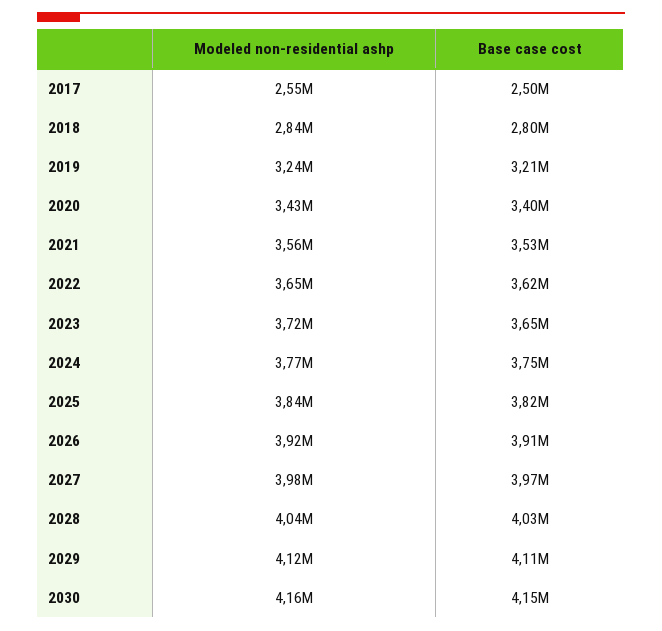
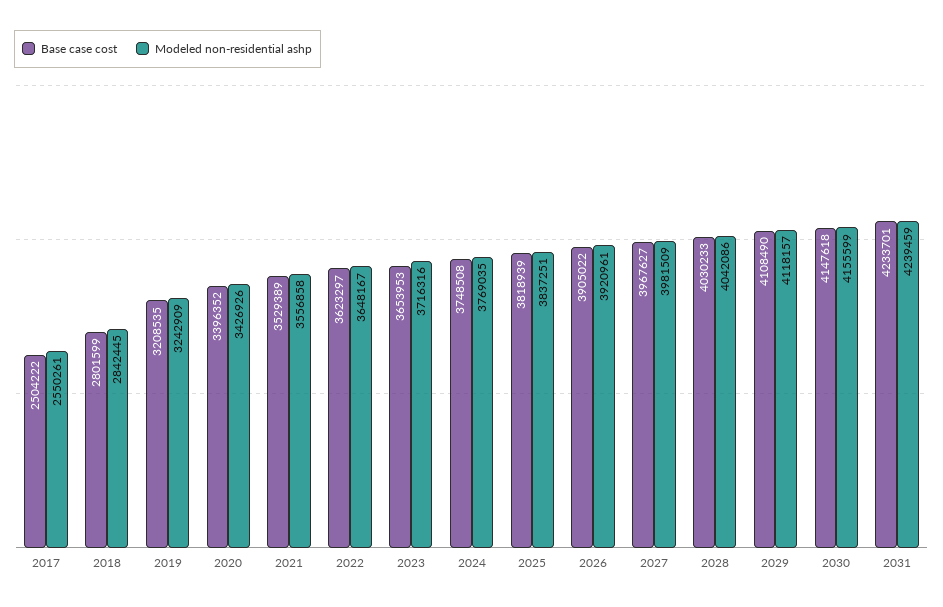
Base case cost, 2031: none -> 4233701
Modeled non-residential ashp, 2031: none -> 4239459

